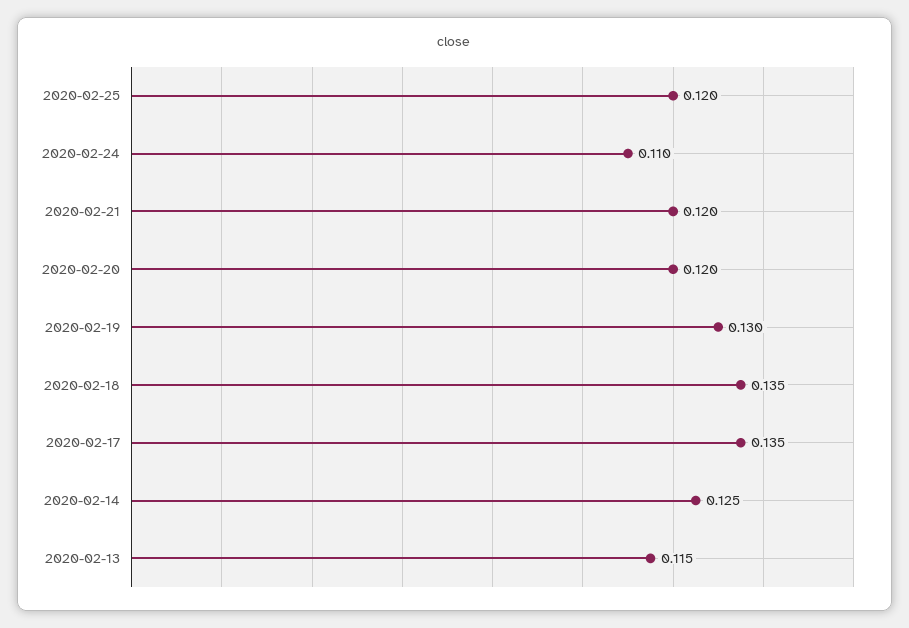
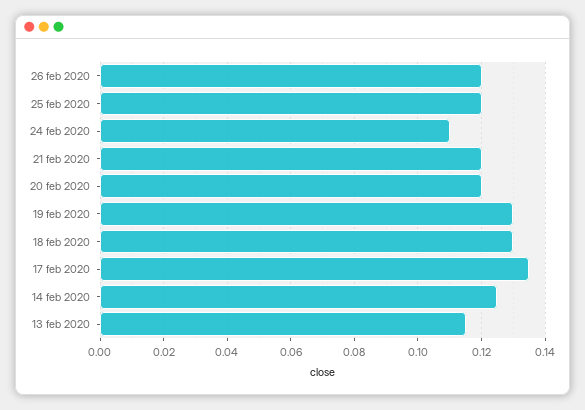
2020-02-18: 0.135 -> 0.13
26 feb 2020: none -> 0.12

